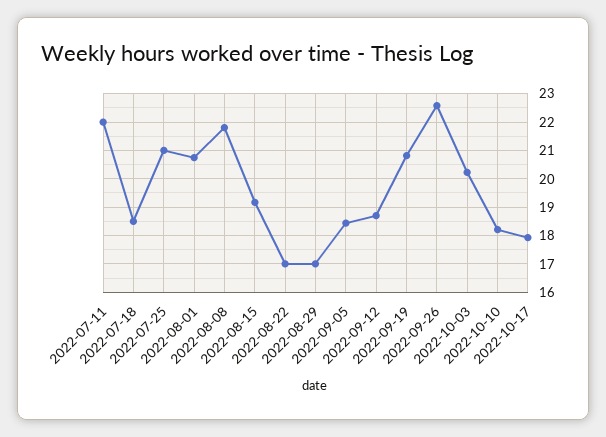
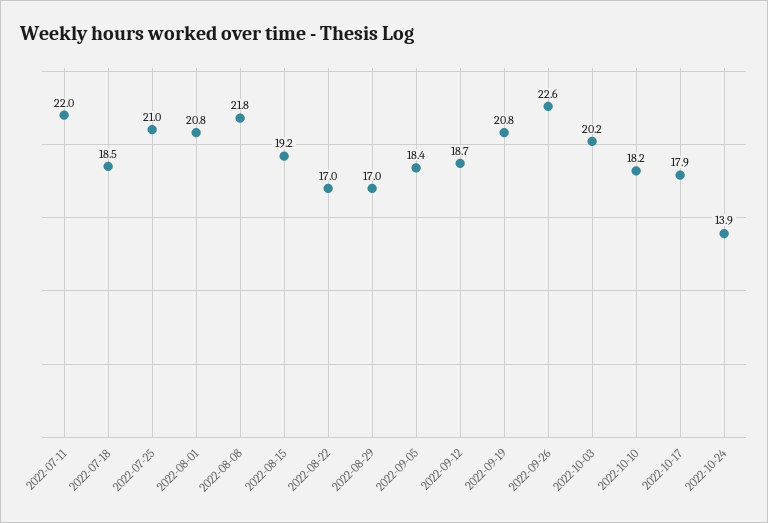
2022-10-24: none -> 13.9

